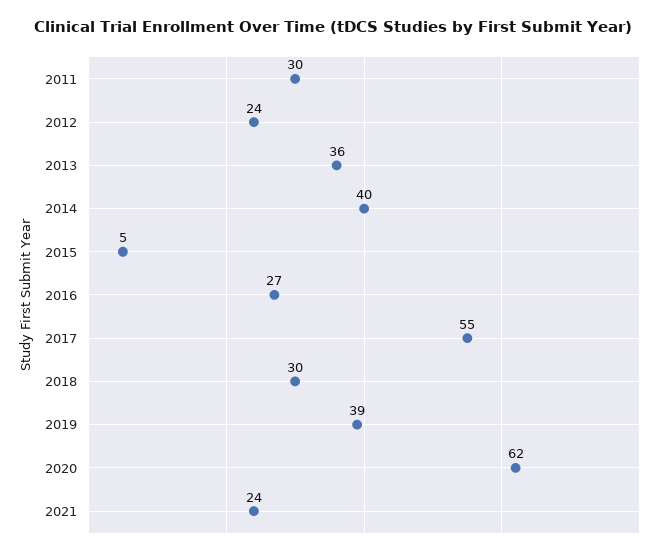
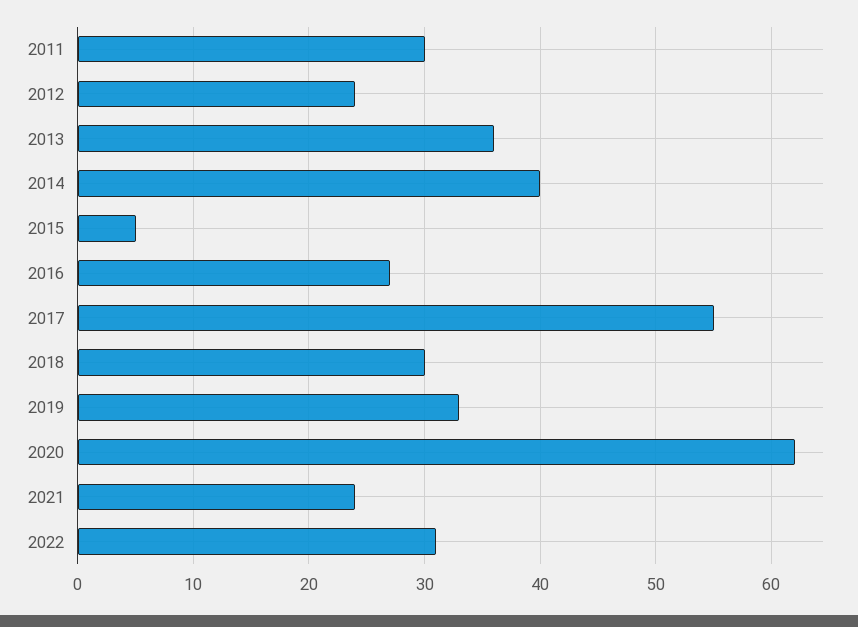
2019: 39 -> 33
2022: none -> 31

